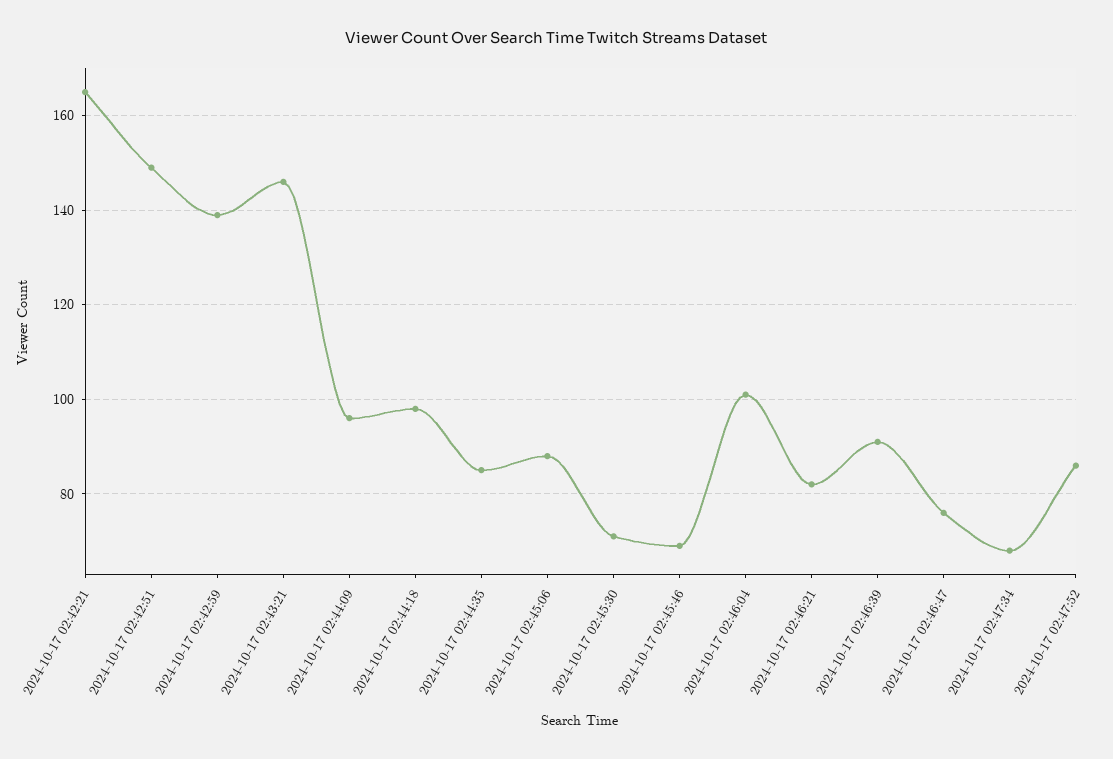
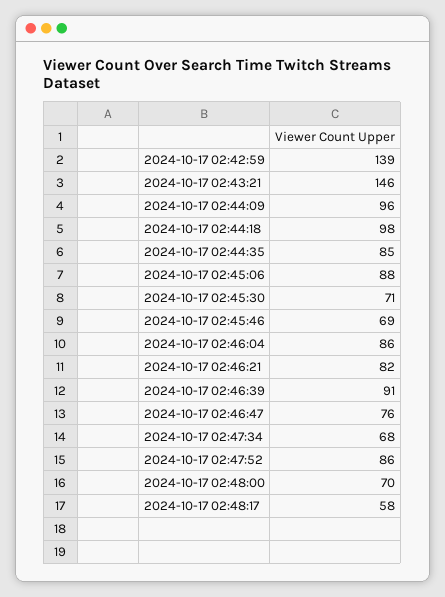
2024-10-17 02:42:21: 165 -> none
2024-10-17 02:42:51: 150 -> none
2024-10-17 02:46:04: 100 -> 86
2024-10-17 02:48:00: none -> 70
2024-10-17 02:48:17: none -> 58

